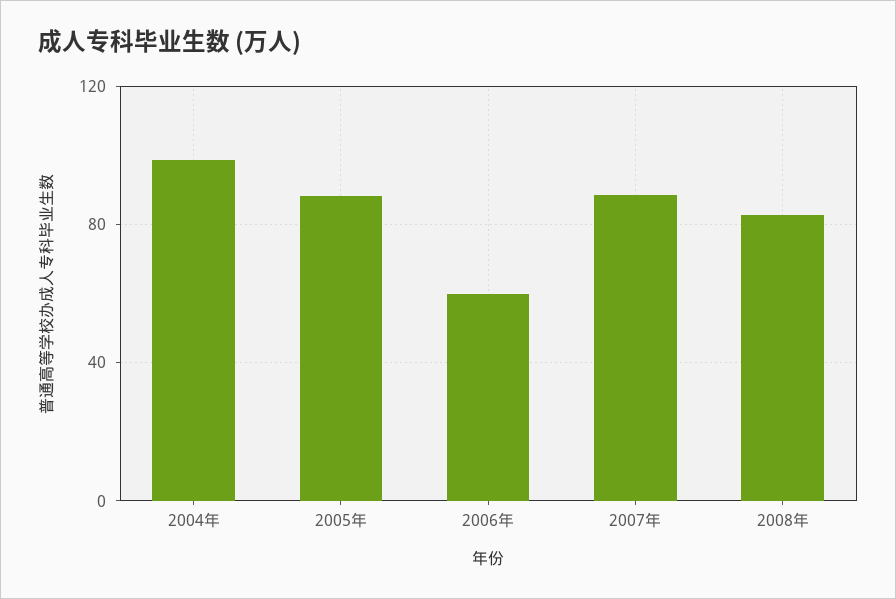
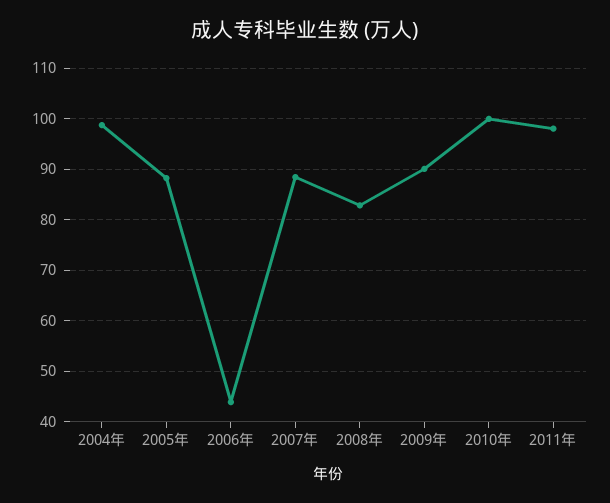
2006年: 60 -> 44
2009年: none -> 90
2010年: none -> 100
2011年: none -> 98

